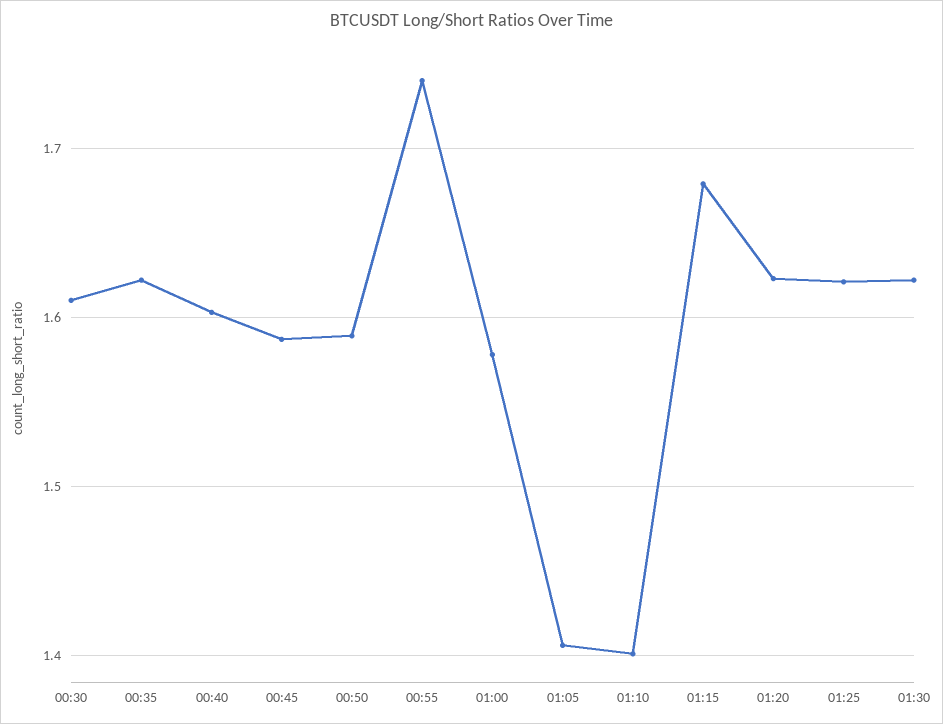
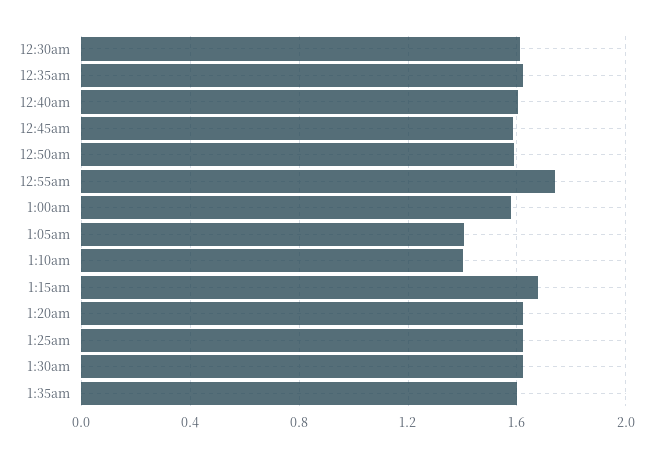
1:35am: none -> 1.6

